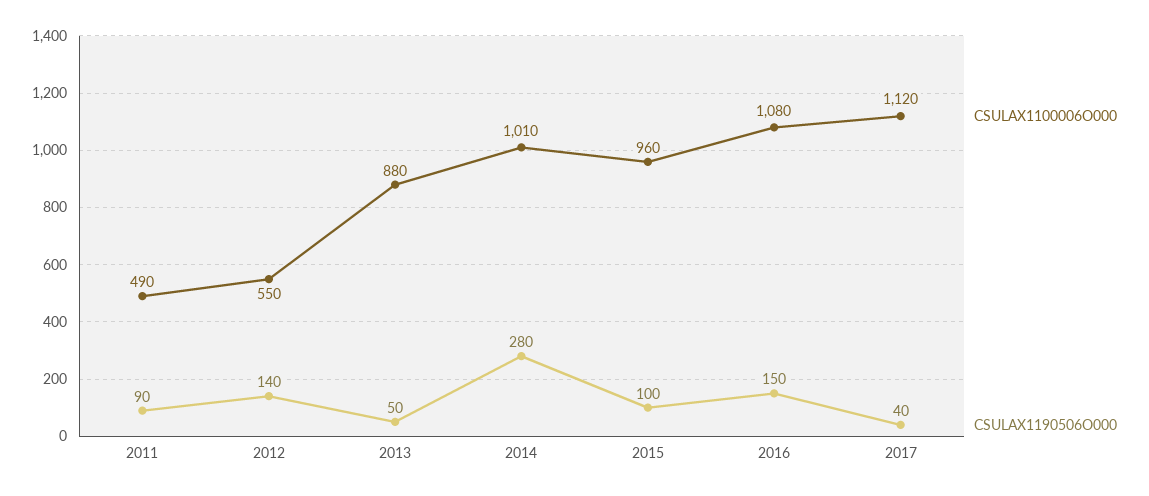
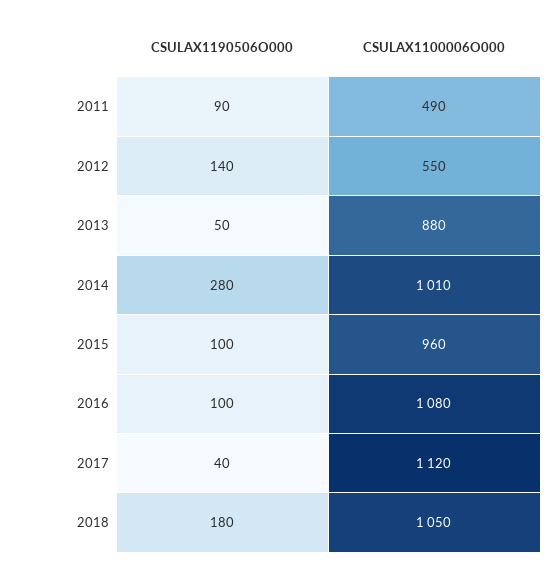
CSULAX1190506O000, 2016: 150 -> 100
CSULAX1190506O000, 2018: none -> 180
CSULAX1100006O000, 2018: none -> 1050

